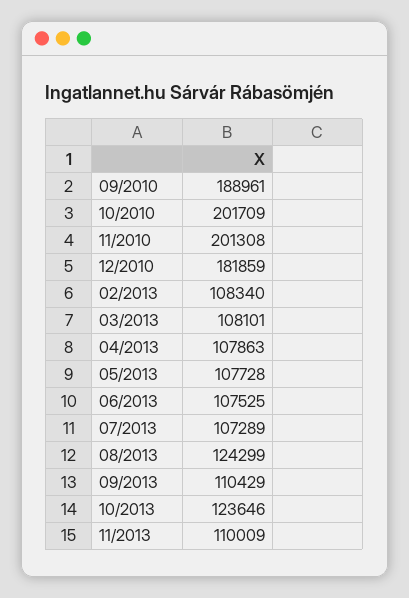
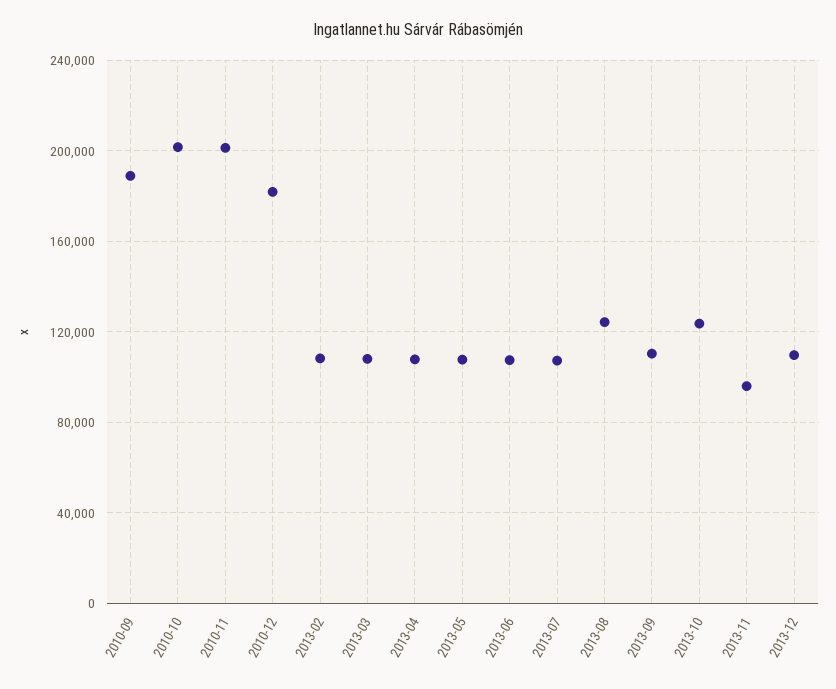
11/2013: 110009 -> 95000
2013-12: none -> 110000

